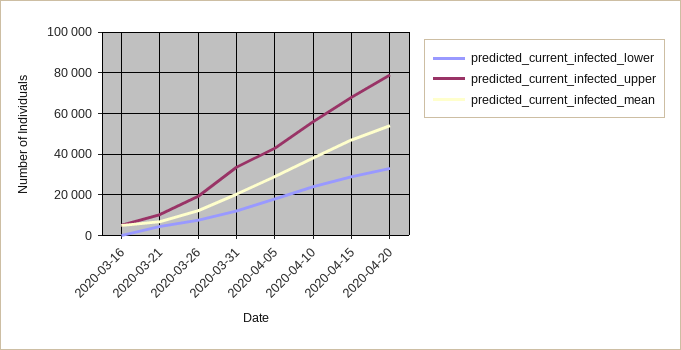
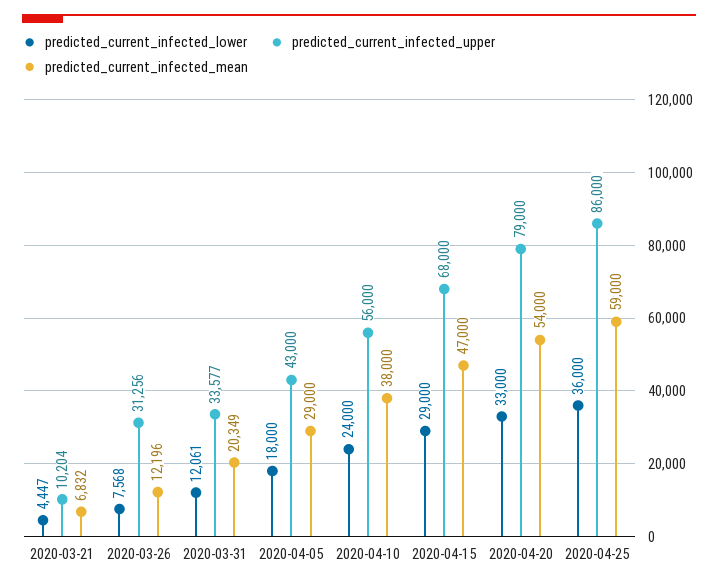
predicted_current_infected_lower, 2020-03-16: 0 -> none
predicted_current_infected_upper, 2020-03-16: 5000 -> none
predicted_current_infected_mean, 2020-03-16: 5000 -> none
predicted_current_infected_upper, 2020-03-26: 20000 -> 31256
predicted_current_infected_lower, 2020-04-25: none -> 36000
predicted_current_infected_upper, 2020-04-25: none -> 86000
predicted_current_infected_mean, 2020-04-25: none -> 59000

